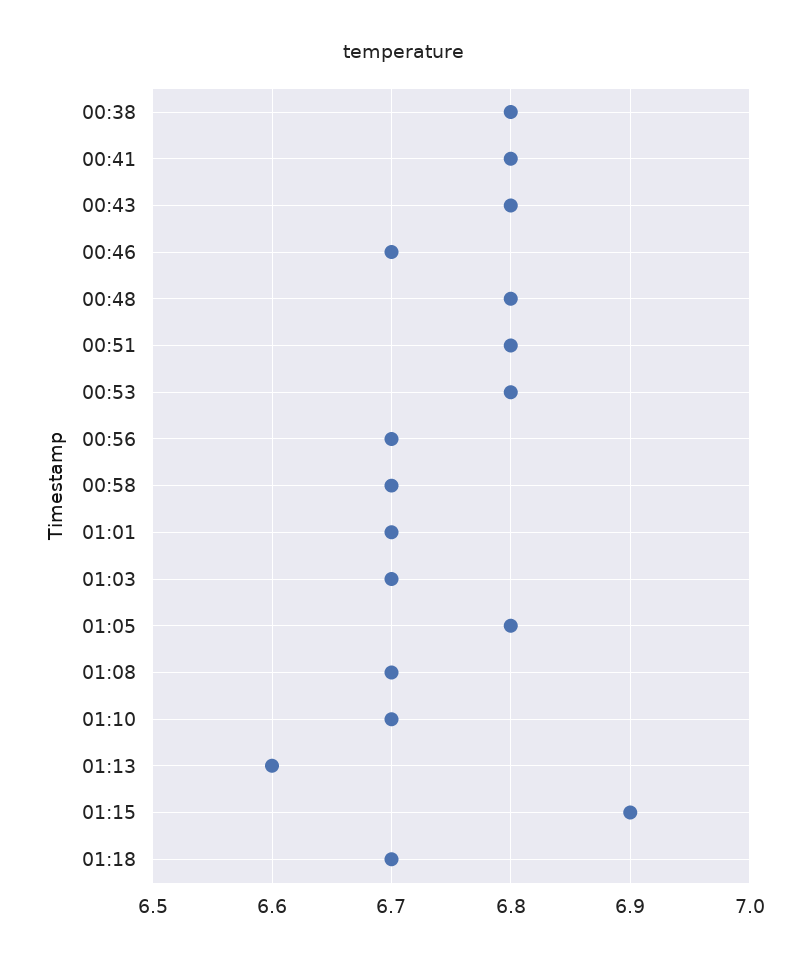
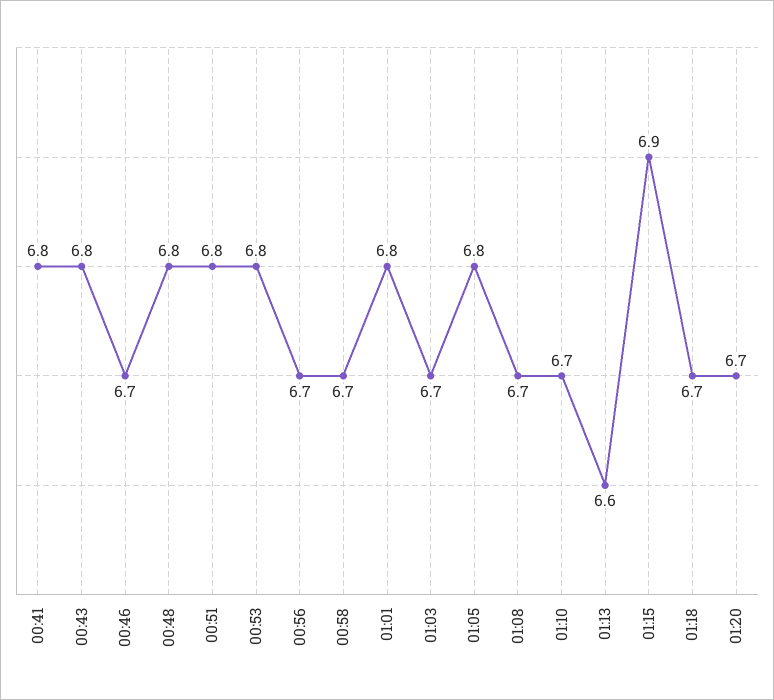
00:38: 6.8 -> none
01:01: 6.7 -> 6.8
01:20: none -> 6.7

